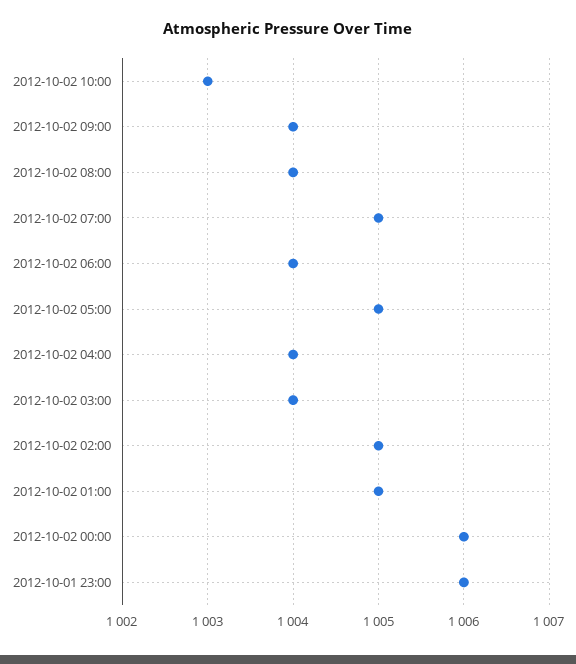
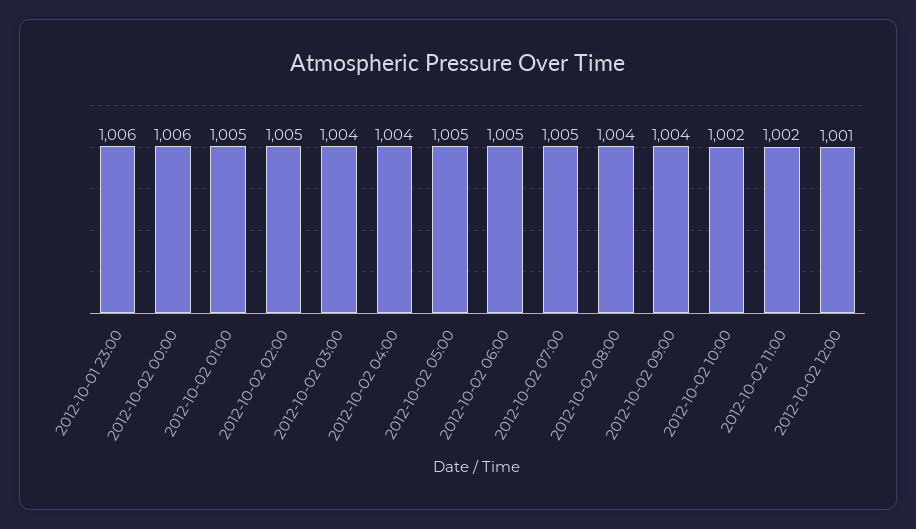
2012-10-02 10:00: 1003 -> 1002
2012-10-02 06:00: 1004 -> 1005
2012-10-02 11:00: none -> 1002
2012-10-02 12:00: none -> 1001

